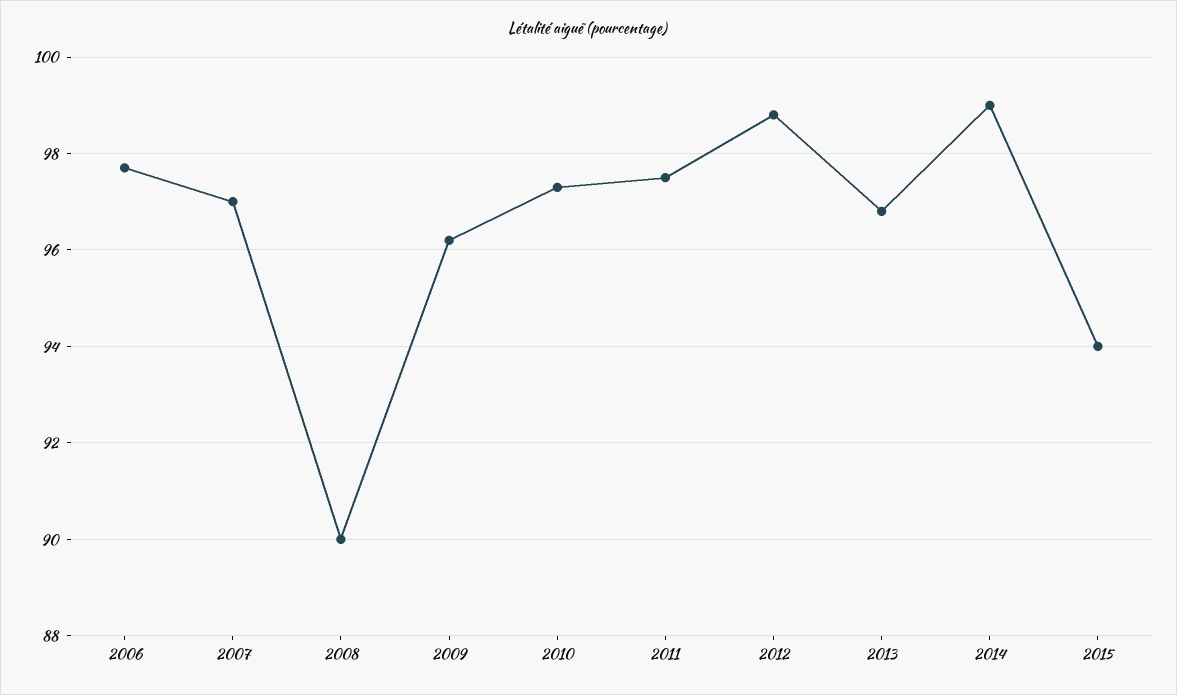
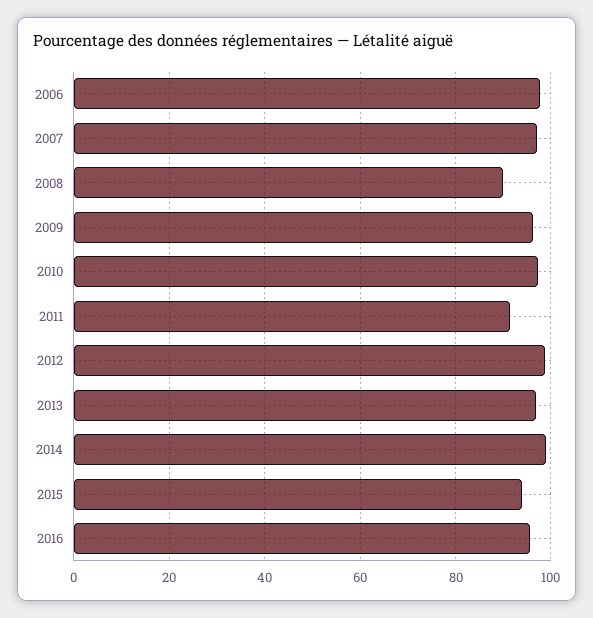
2011: 97.5 -> 92
2016: none -> 96

